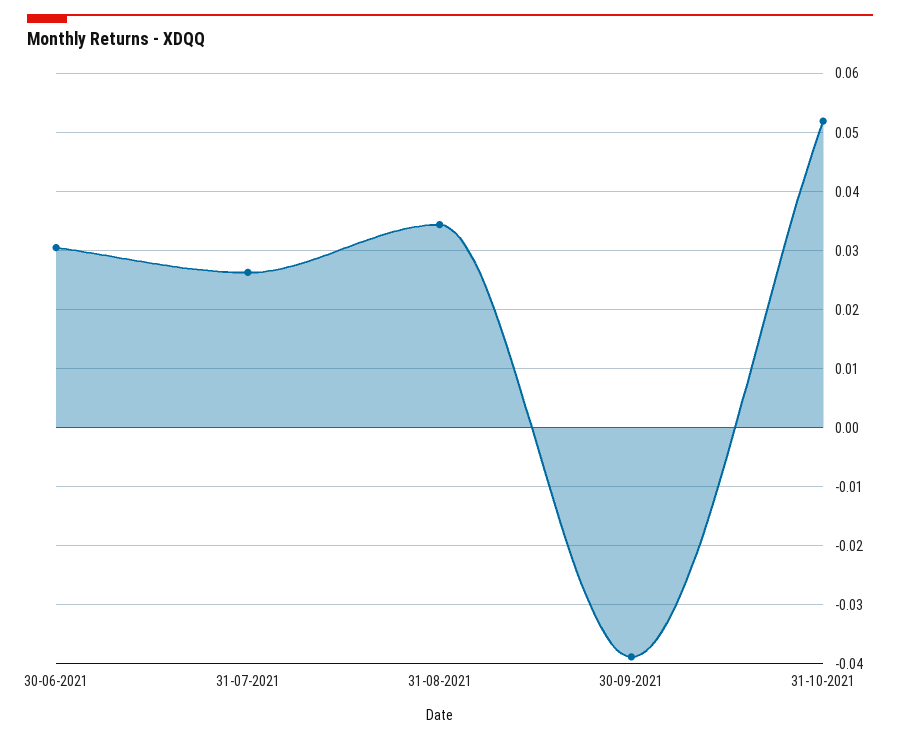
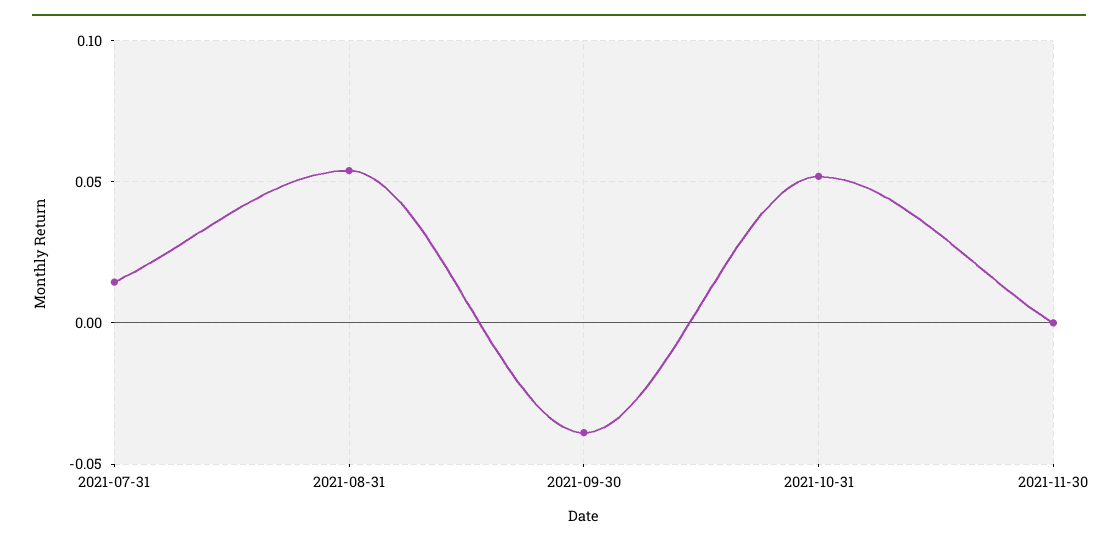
30-06-2021: 0.03 -> none
31-07-2021: 0.026 -> 0.015
31-08-2021: 0.034 -> 0.055
2021-11-30: none -> 0

